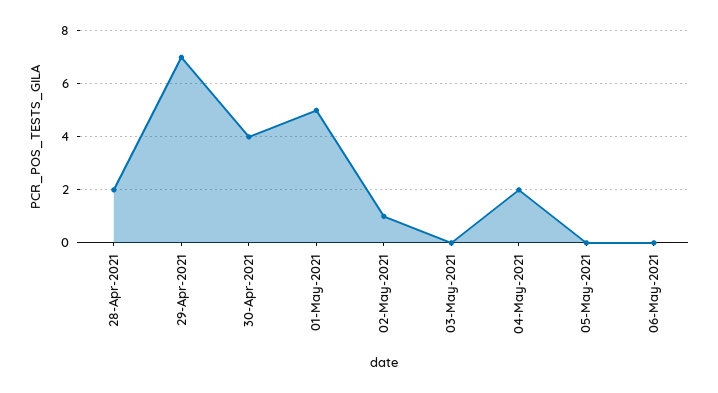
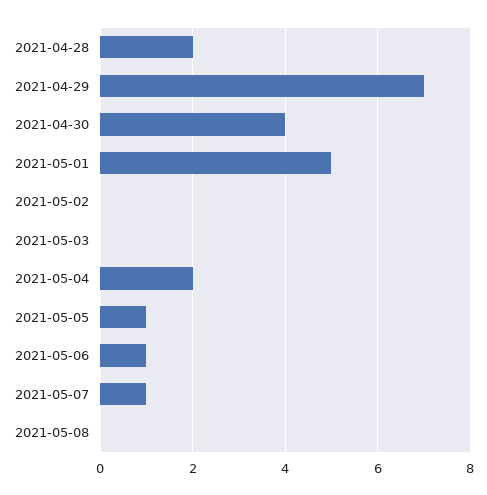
02-May-2021: 1 -> 0
05-May-2021: 0 -> 1
06-May-2021: 0 -> 1
2021-05-07: none -> 1
2021-05-08: none -> 0

